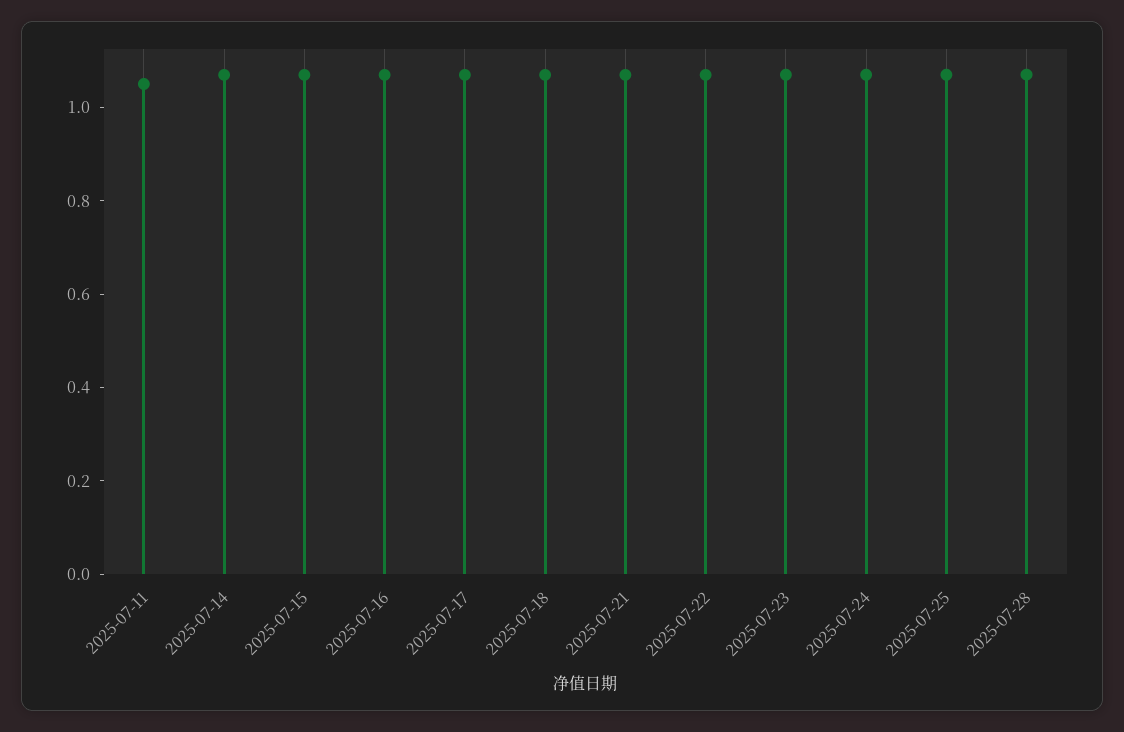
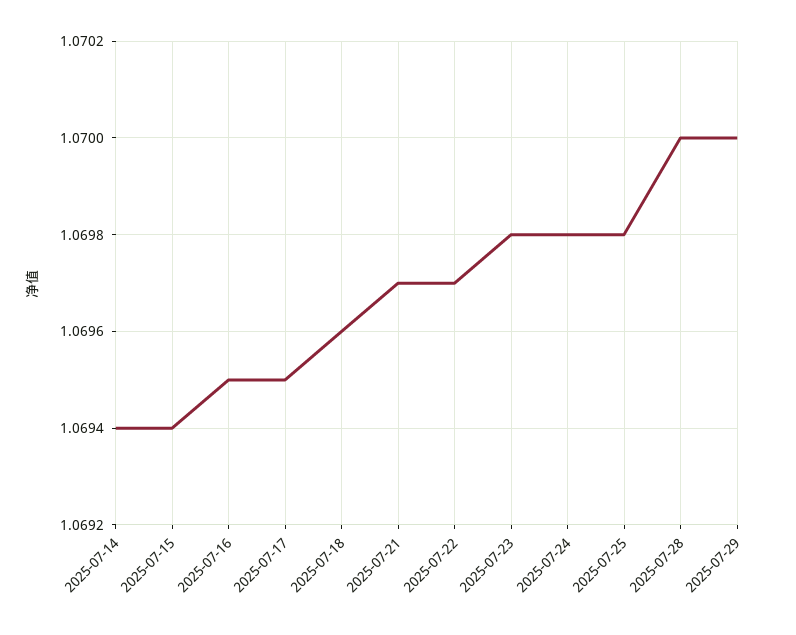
2025-07-11: 1.05 -> none
2025-07-29: none -> 1.07

